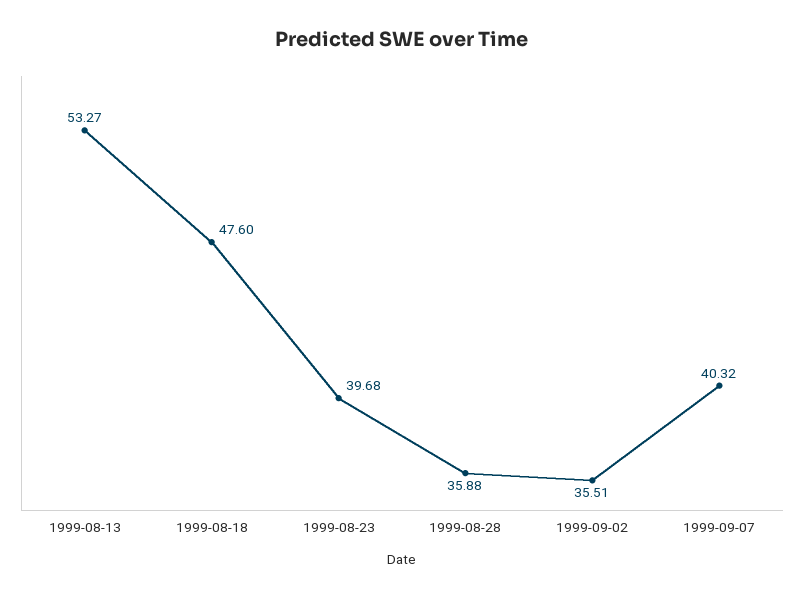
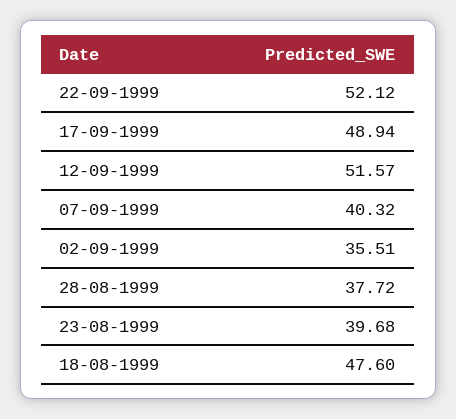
1999-08-13: 53.27 -> none
1999-08-28: 35.88 -> 37.72
22-09-1999: none -> 52.12
17-09-1999: none -> 48.94
12-09-1999: none -> 51.57

